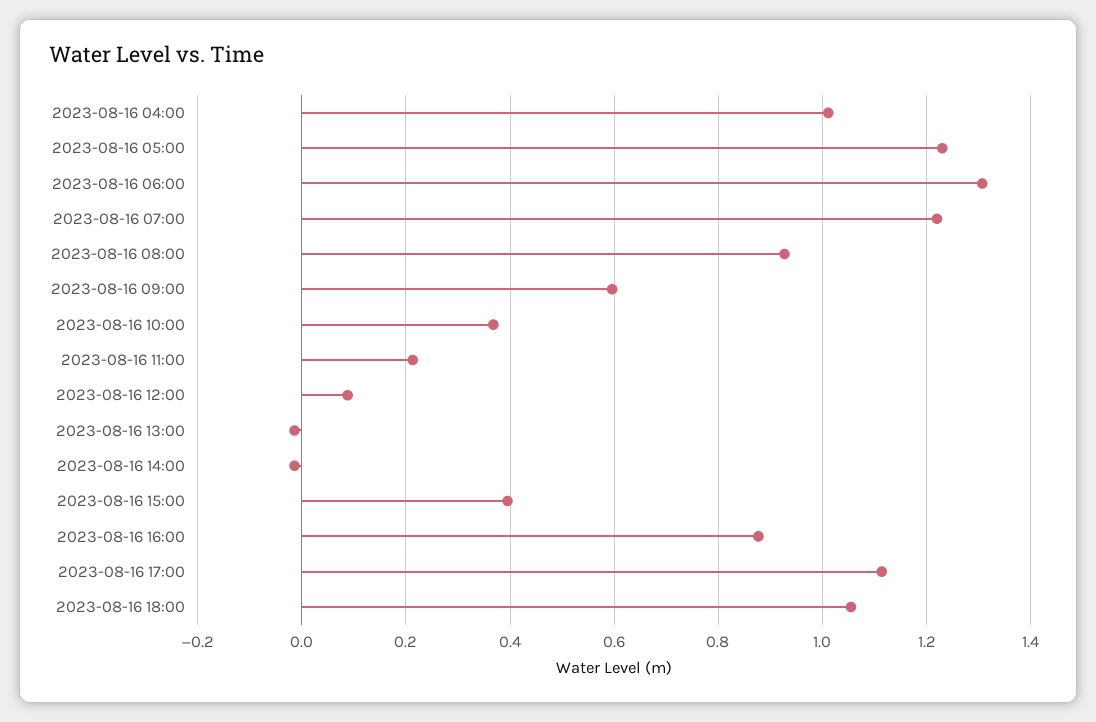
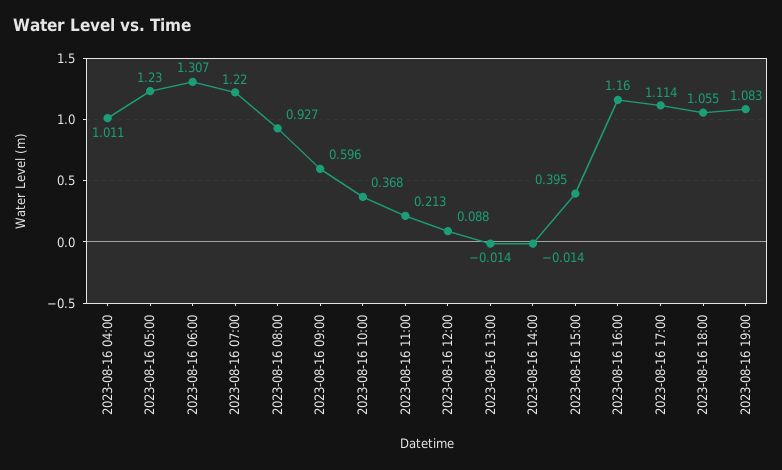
2023-08-16 16:00: 0.88 -> 1.16
2023-08-16 19:00: none -> 1.083

